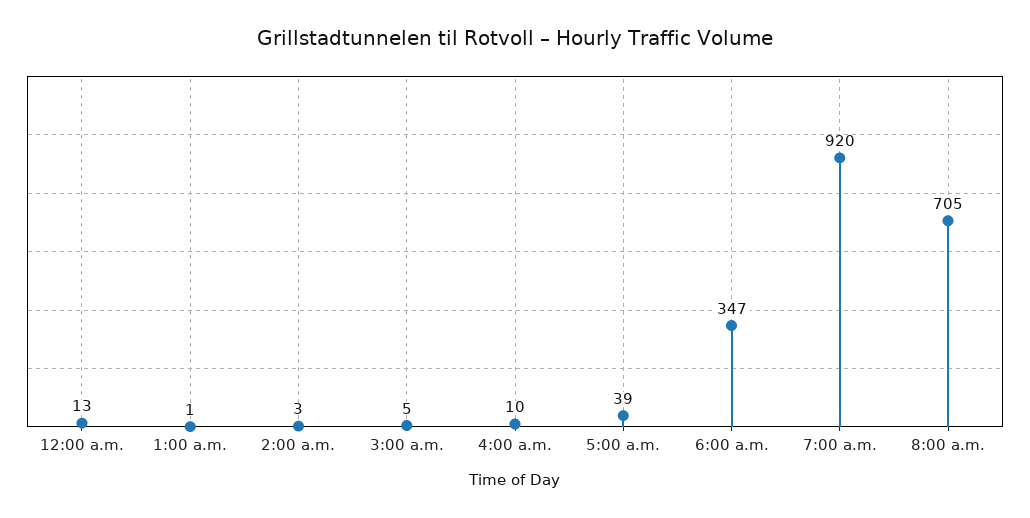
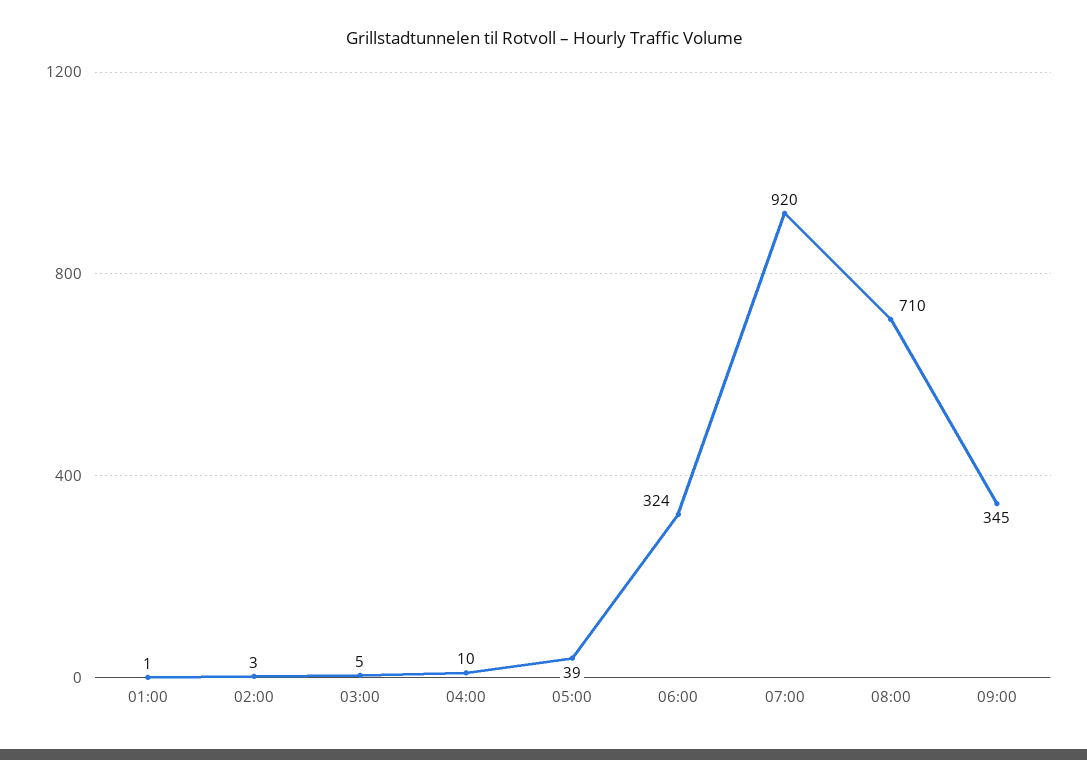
12:00 a.m.: 13 -> none
6:00 a.m.: 347 -> 324
8:00 a.m.: 705 -> 710
09:00: none -> 345

